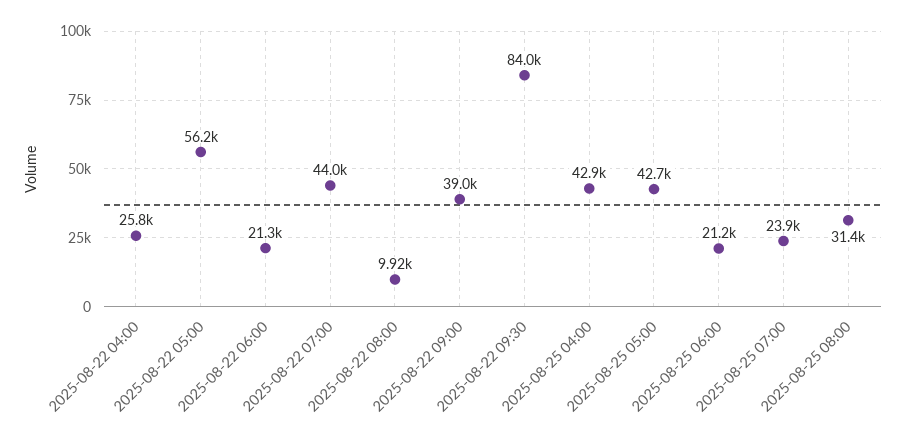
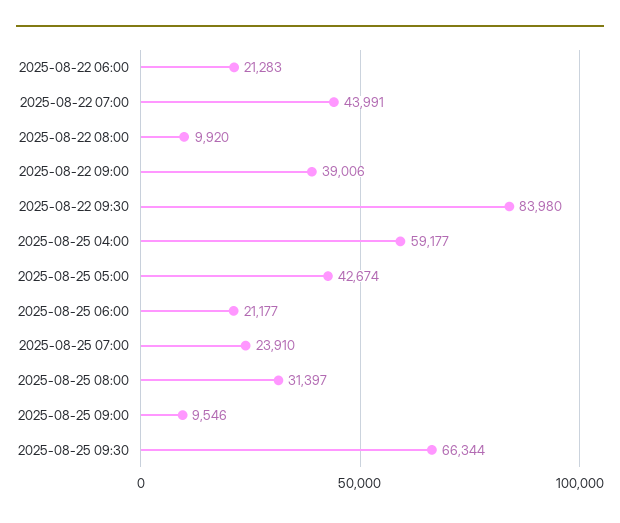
2025-08-22 04:00: 25800 -> none
2025-08-22 05:00: 56200 -> none
2025-08-25 04:00: 42900 -> 59177
2025-08-25 09:00: none -> 9546
2025-08-25 09:30: none -> 66344

